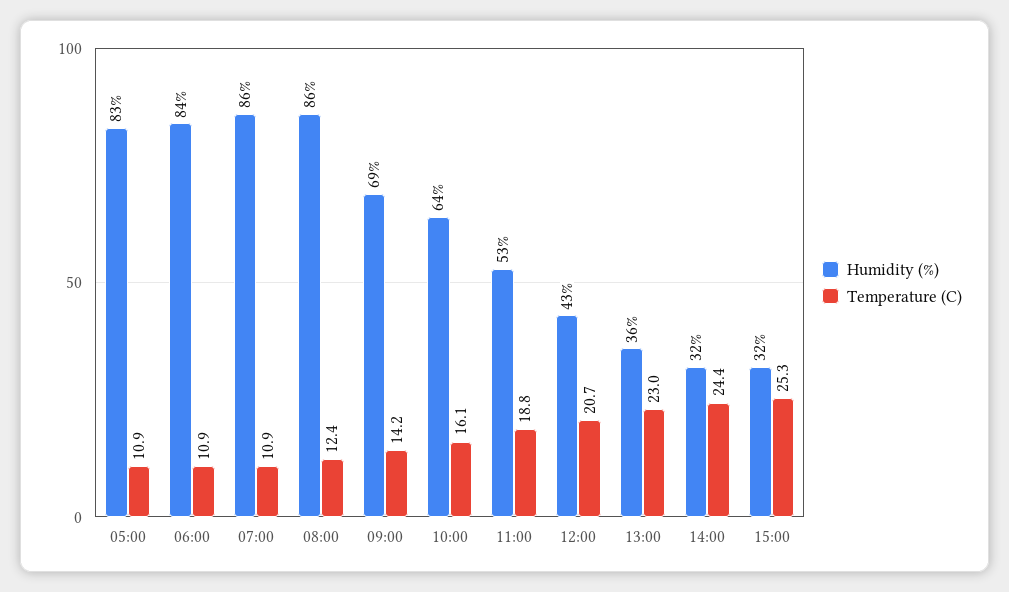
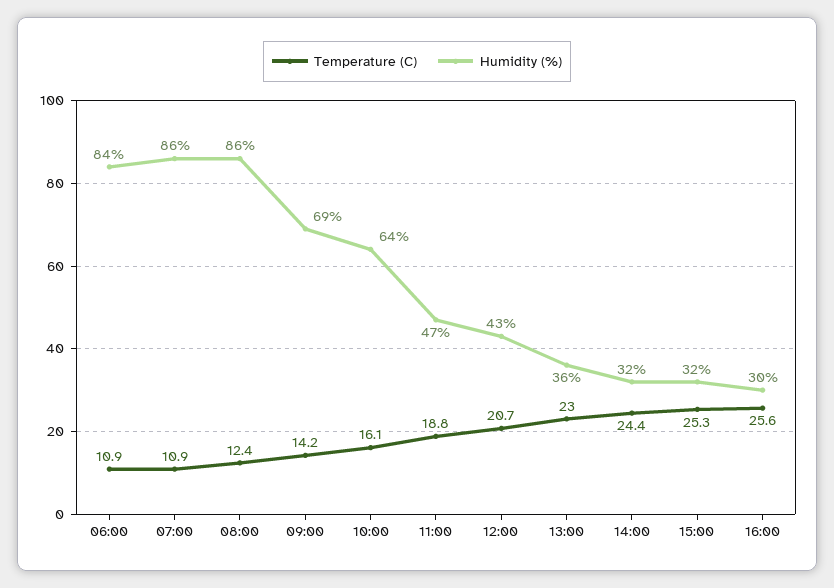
Humidity (%), 05:00: 83 -> none
Temperature (C), 05:00: 10.9 -> none
Humidity (%), 11:00: 53 -> 47
Temperature (C), 16:00: none -> 25.6
Humidity (%), 16:00: none -> 30

